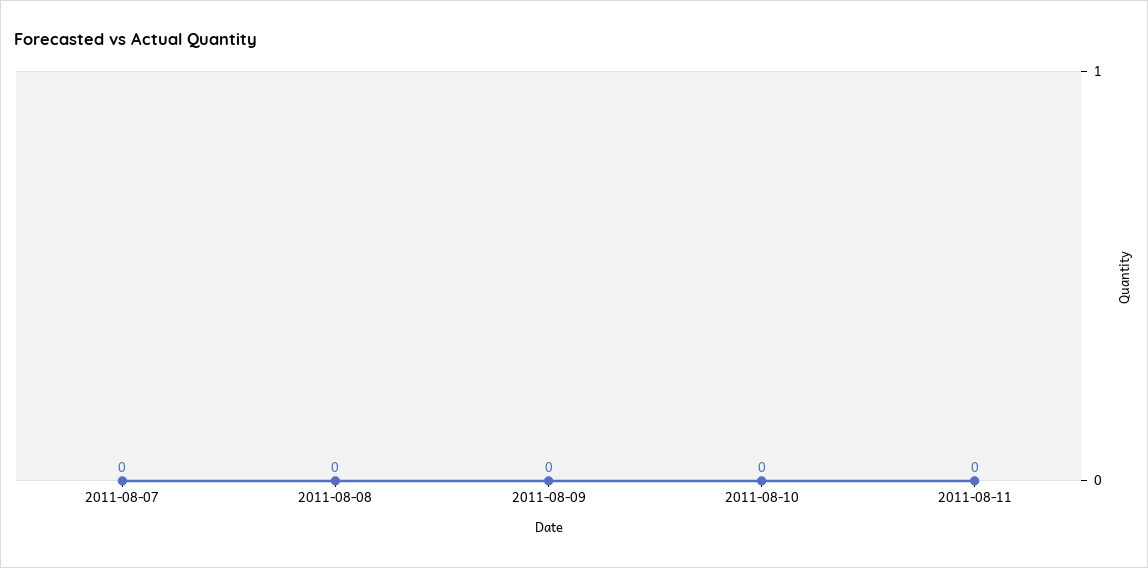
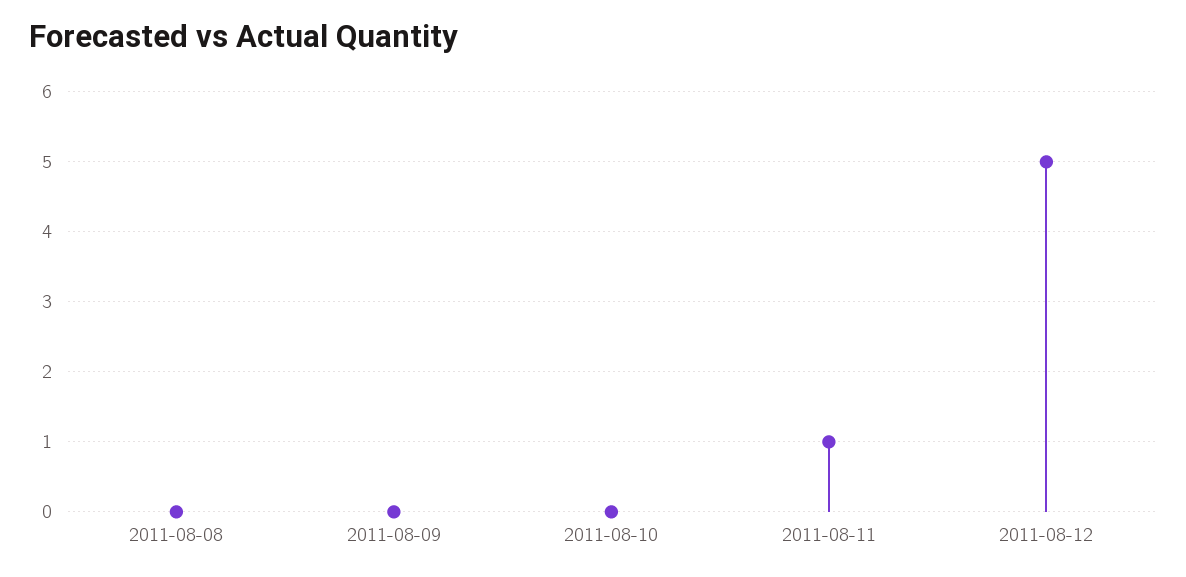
2011-08-07: 0 -> none
2011-08-11: 0 -> 1
2011-08-12: none -> 5

